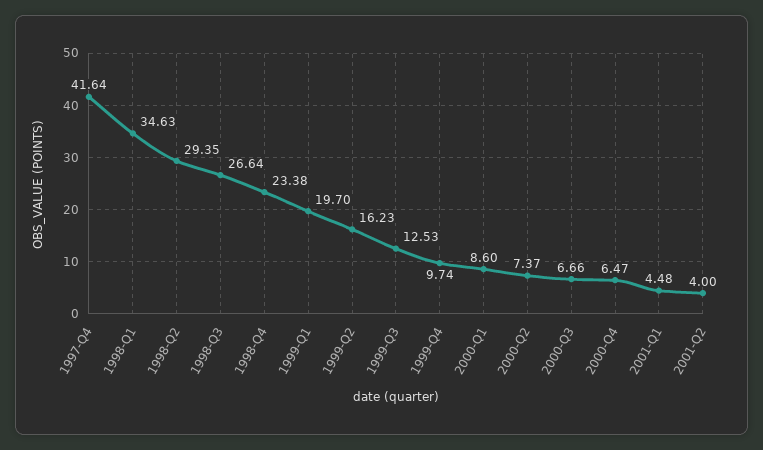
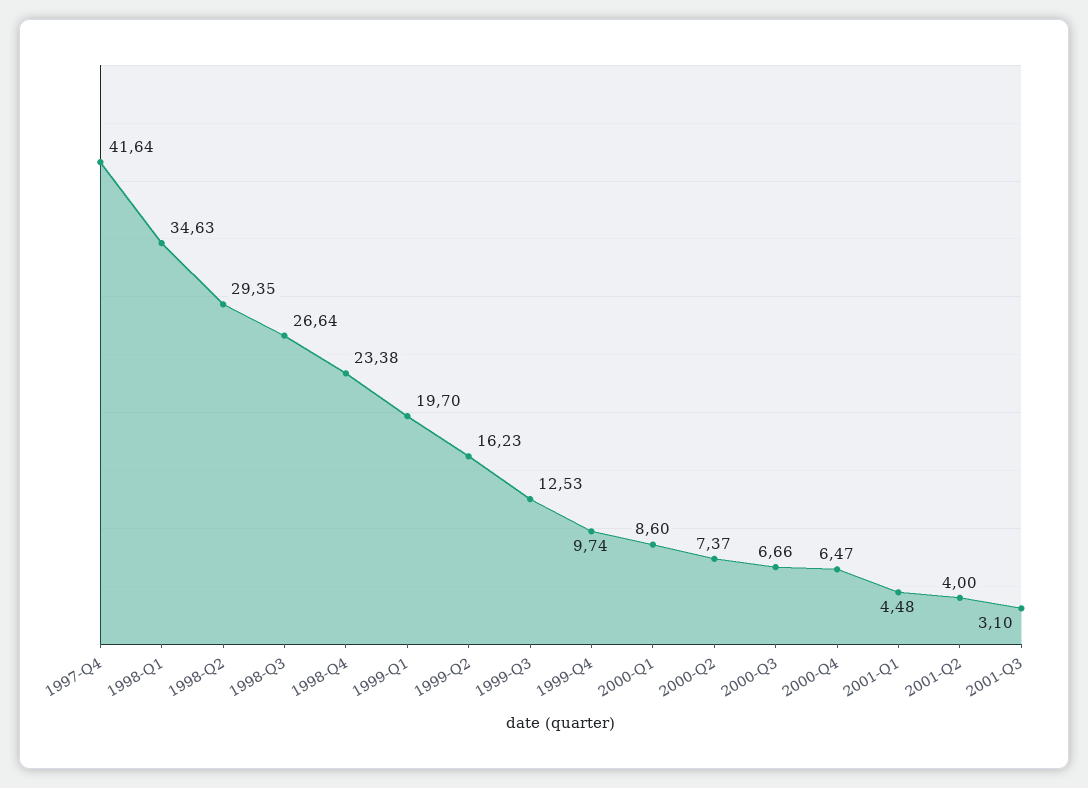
2001-Q3: none -> 3.1

